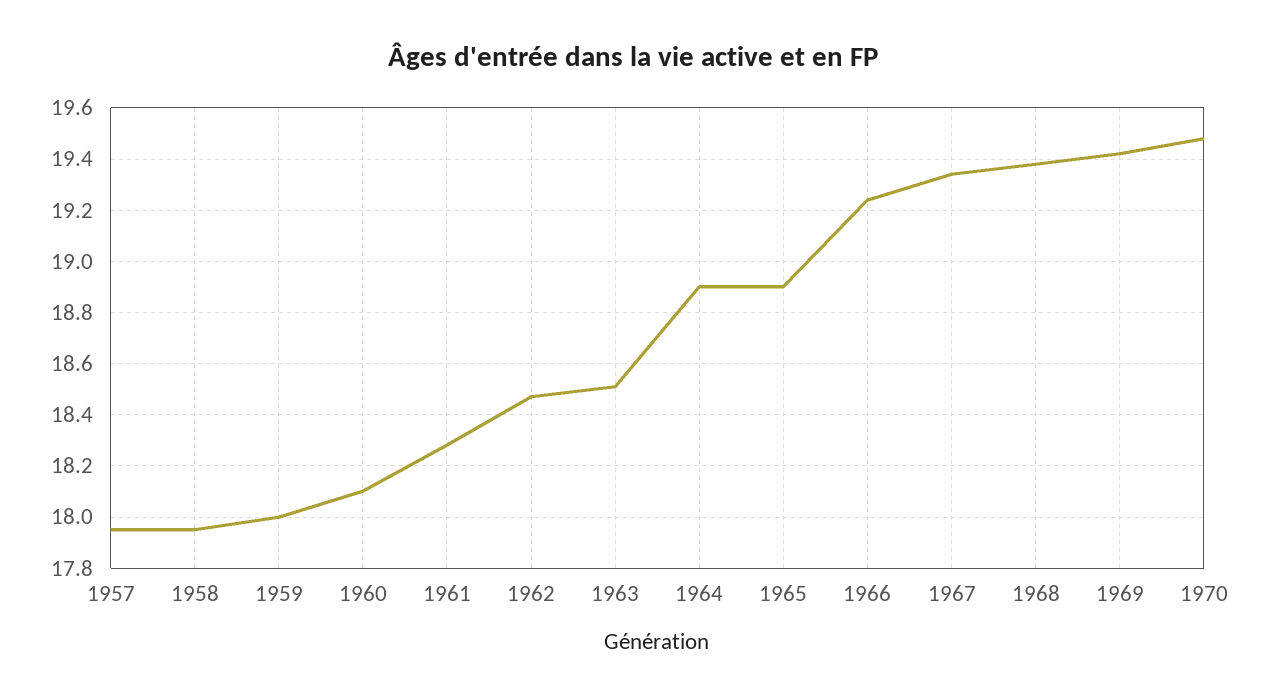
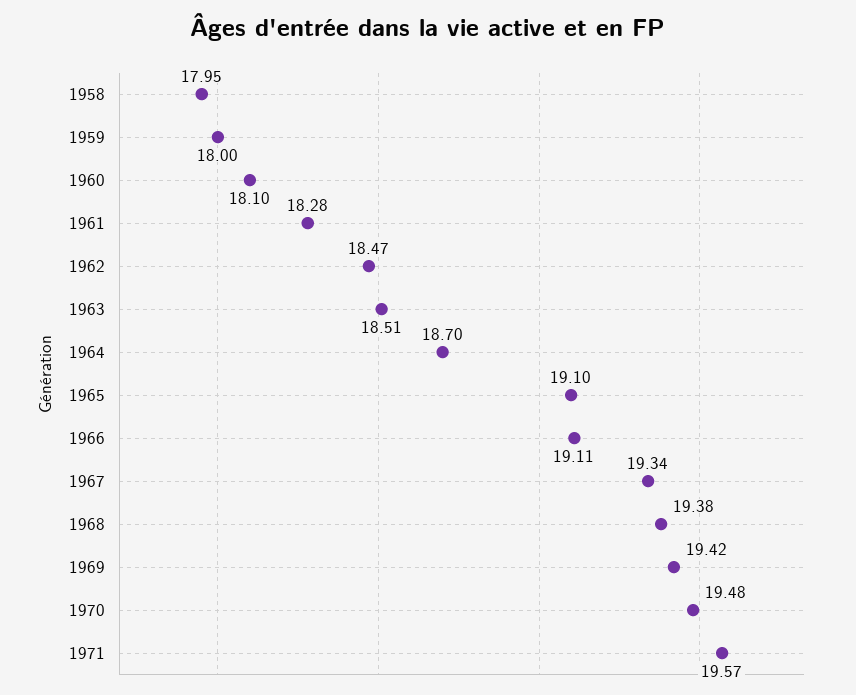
1957: 17.95 -> none
1964: 18.9 -> 18.7
1965: 18.9 -> 19.1
1966: 19.25 -> 19.11
1971: none -> 19.57

